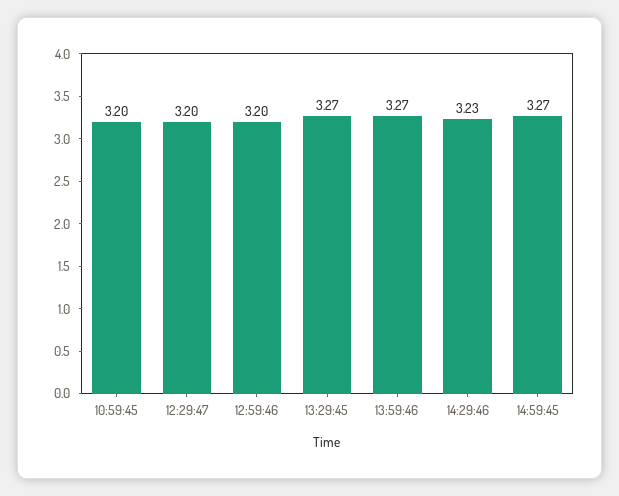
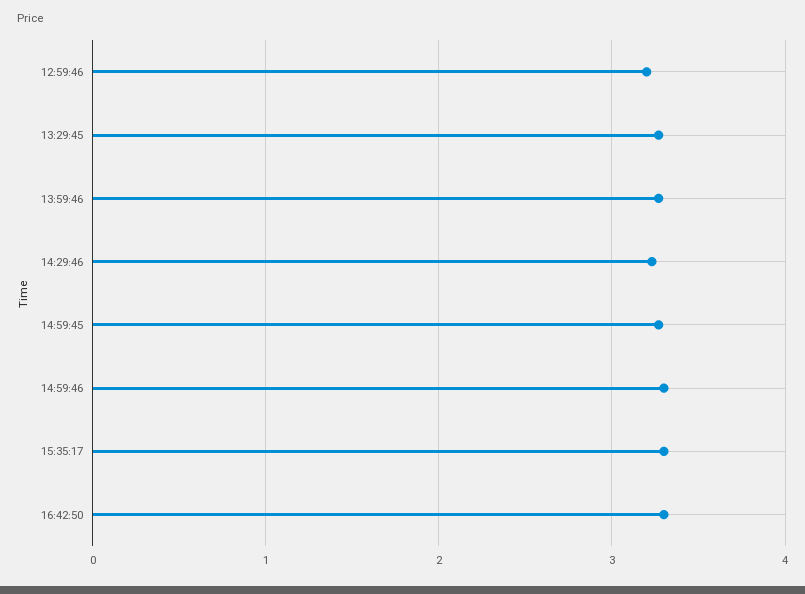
10:59:45: 3.2 -> none
12:29:47: 3.2 -> none
14:59:46: none -> 3.3
15:35:17: none -> 3.3
16:42:50: none -> 3.3

